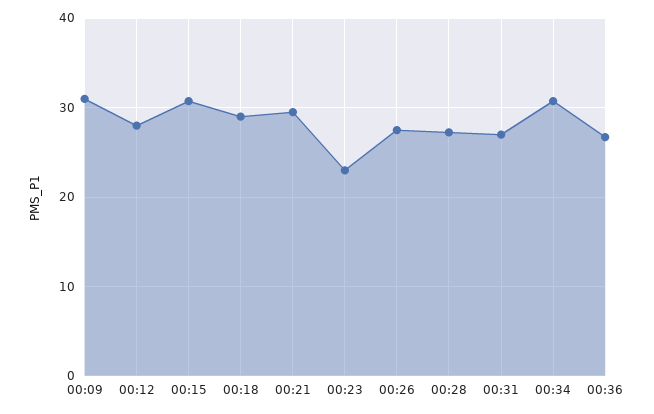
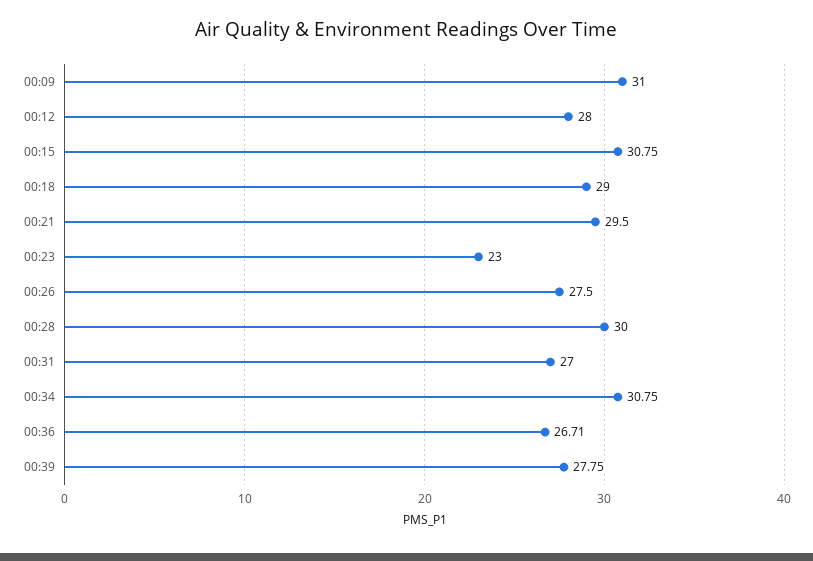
00:28: 27 -> 30
00:39: none -> 27.75

